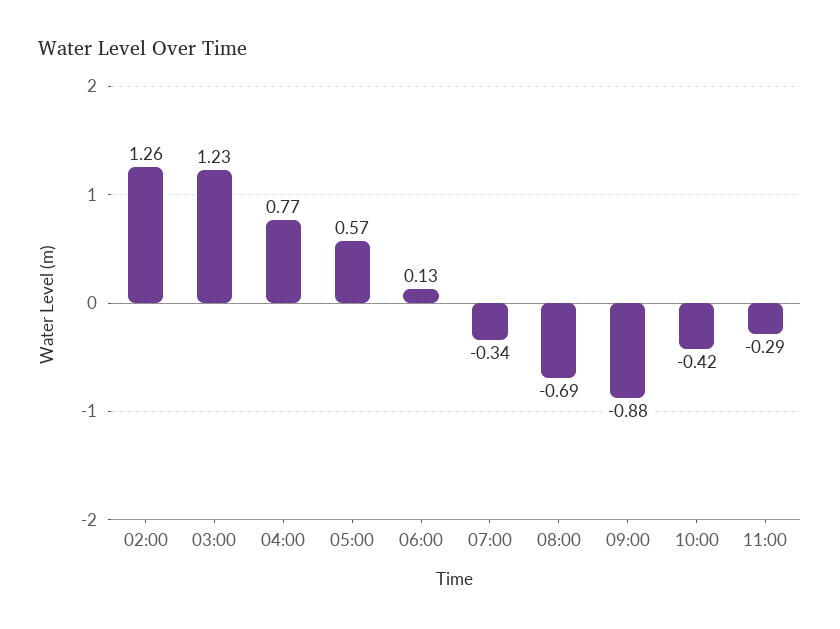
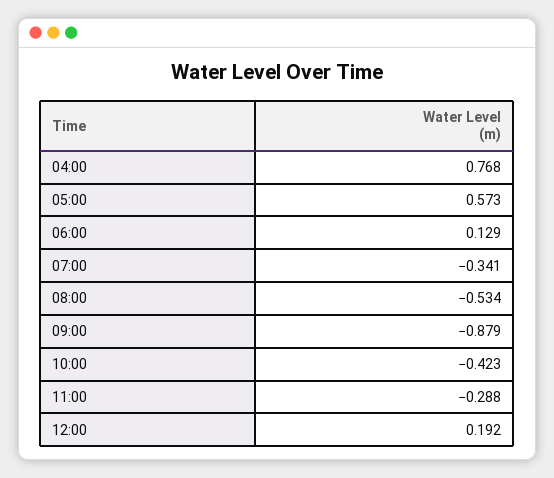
02:00: 1.26 -> none
03:00: 1.23 -> none
08:00: -0.69 -> -0.534
12:00: none -> 0.192

